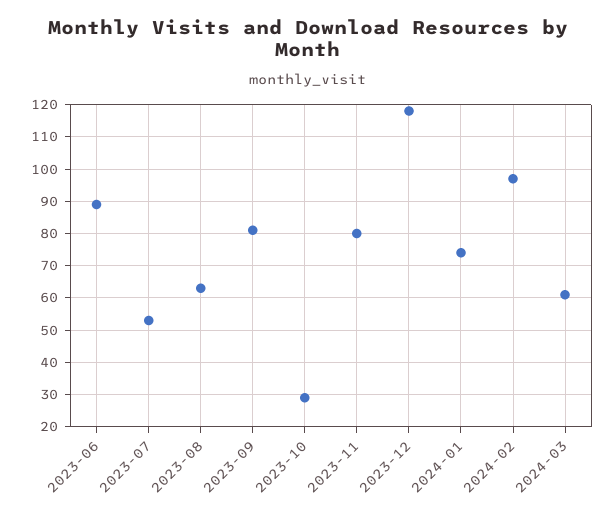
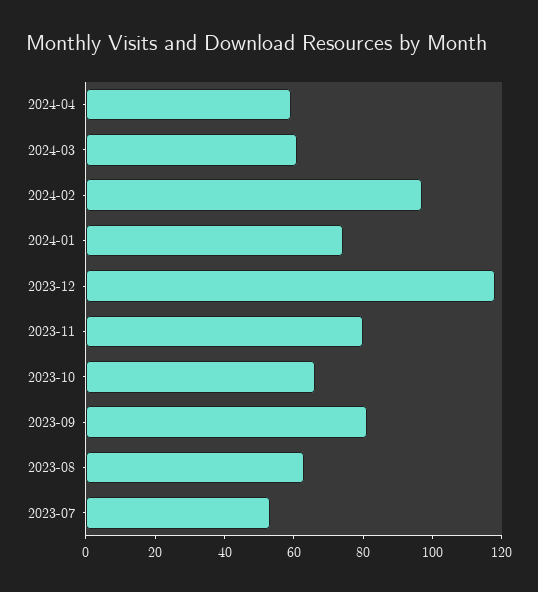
2023-06: 90 -> none
2023-10: 30 -> 65
2024-04: none -> 60

